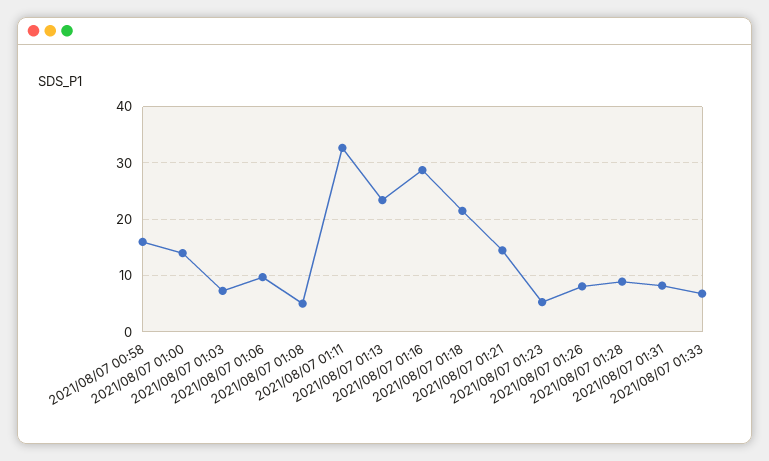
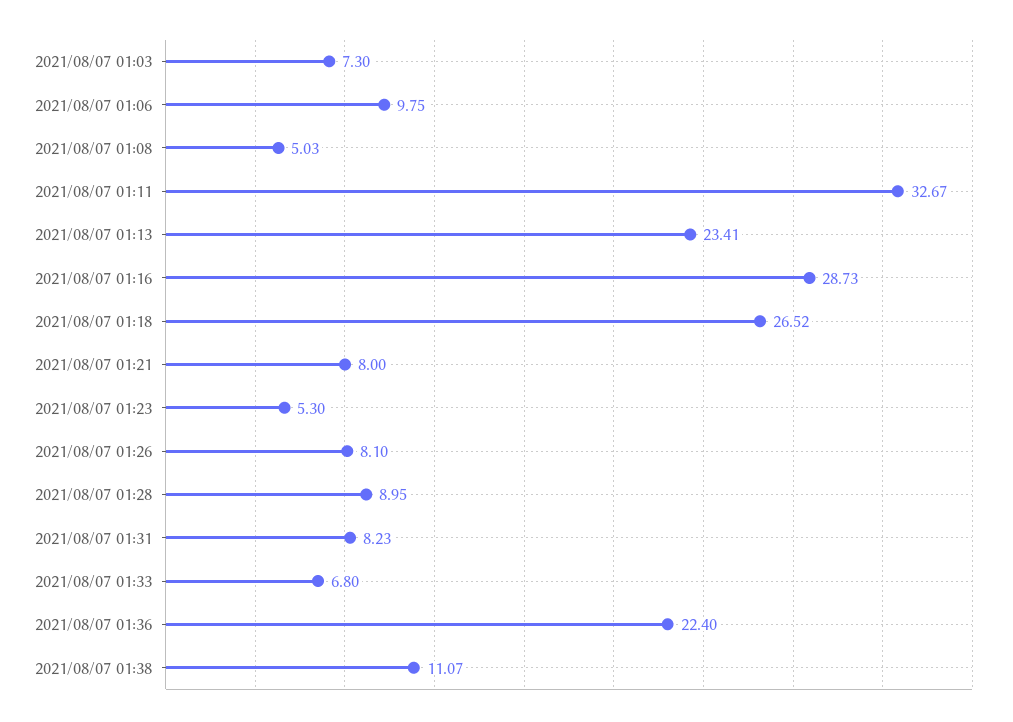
2021/08/07 00:58: 16 -> none
2021/08/07 01:00: 14 -> none
2021/08/07 01:18: 22 -> 26.52
2021/08/07 01:21: 14 -> 8
2021/08/07 01:36: none -> 22.4
2021/08/07 01:38: none -> 11.07

